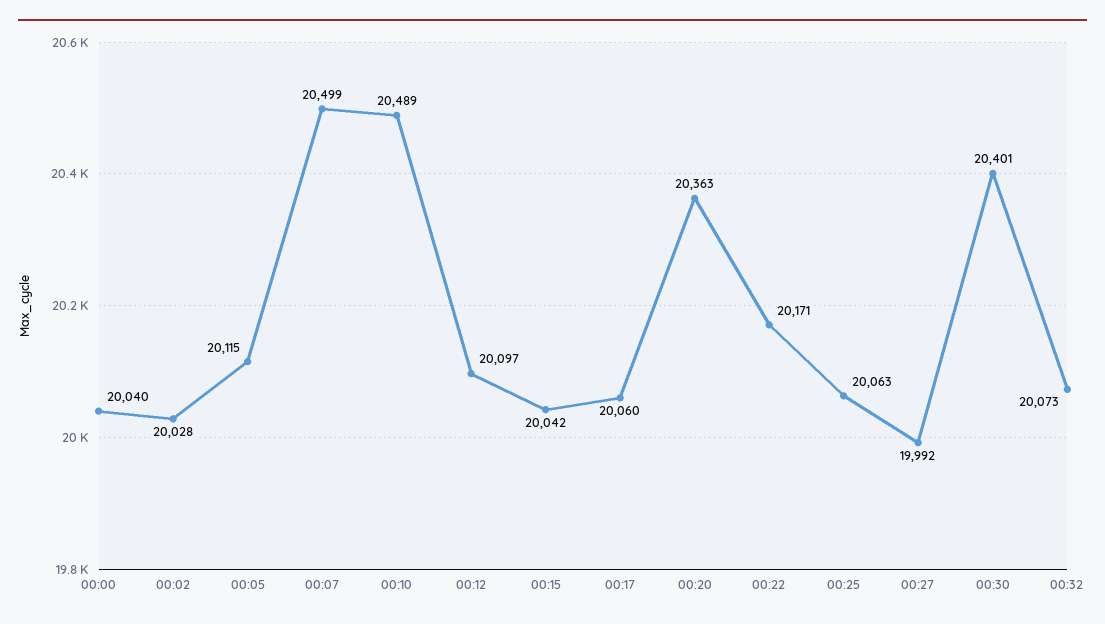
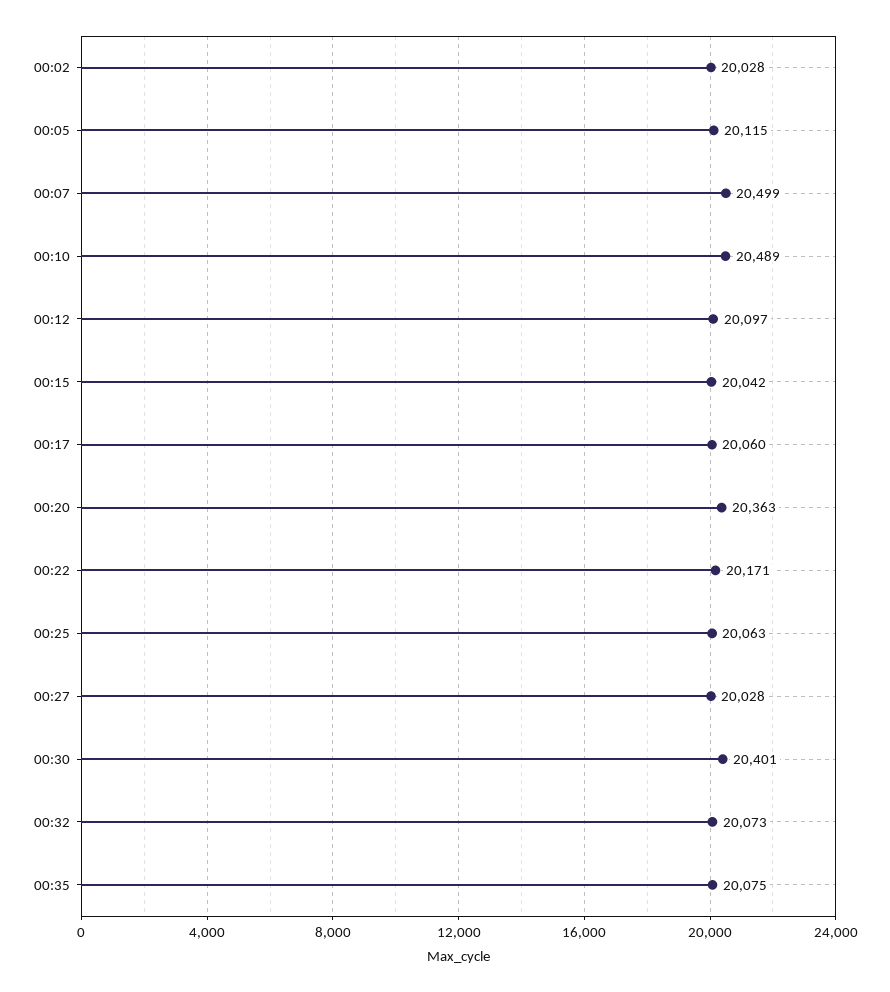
00:00: 20040 -> none
00:27: 19992 -> 20028
00:35: none -> 20075

